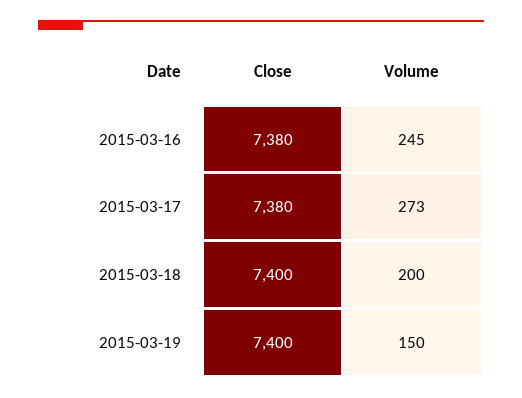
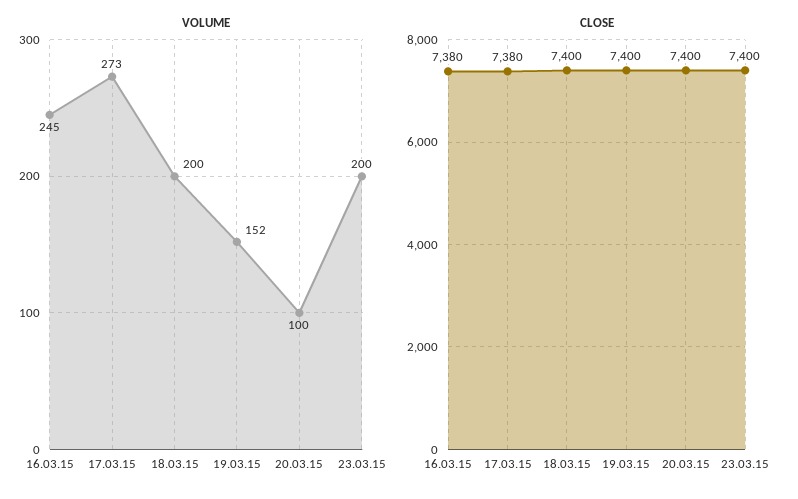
Volume, 2015-03-19: 150 -> 152
Volume, 20.03.15: none -> 100
Volume, 23.03.15: none -> 200
Close, 20.03.15: none -> 7400
Close, 23.03.15: none -> 7400

